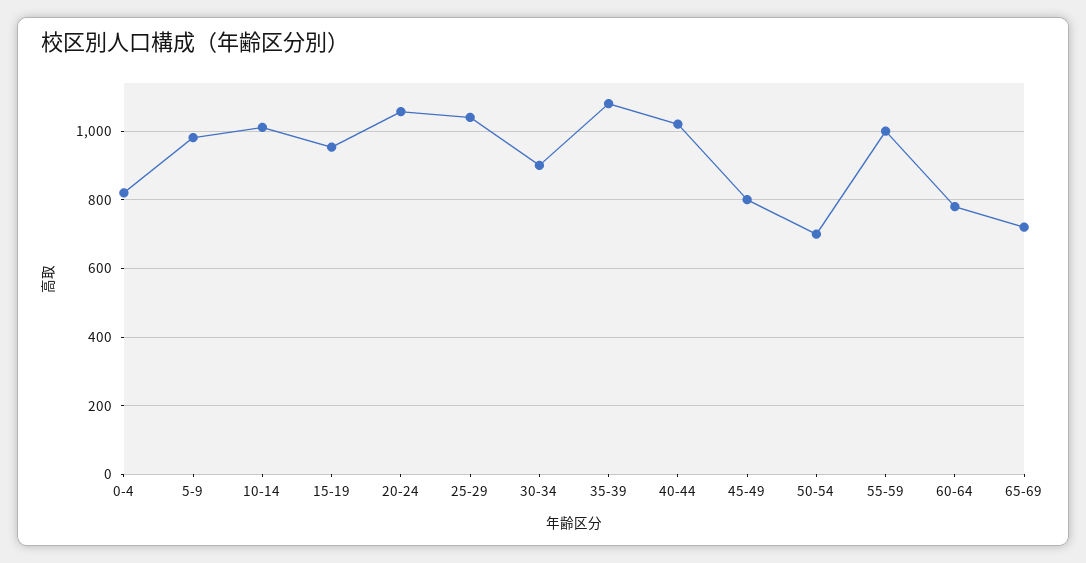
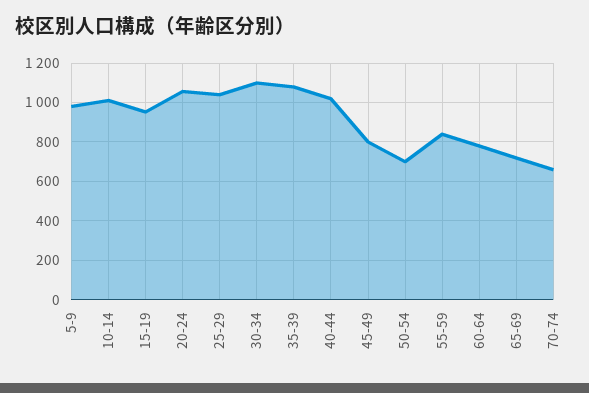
0-4: 820 -> none
30-34: 900 -> 1100
55-59: 1000 -> 850
70-74: none -> 650

